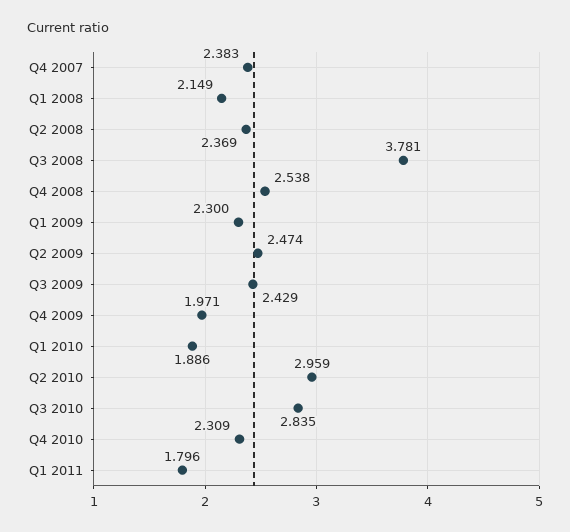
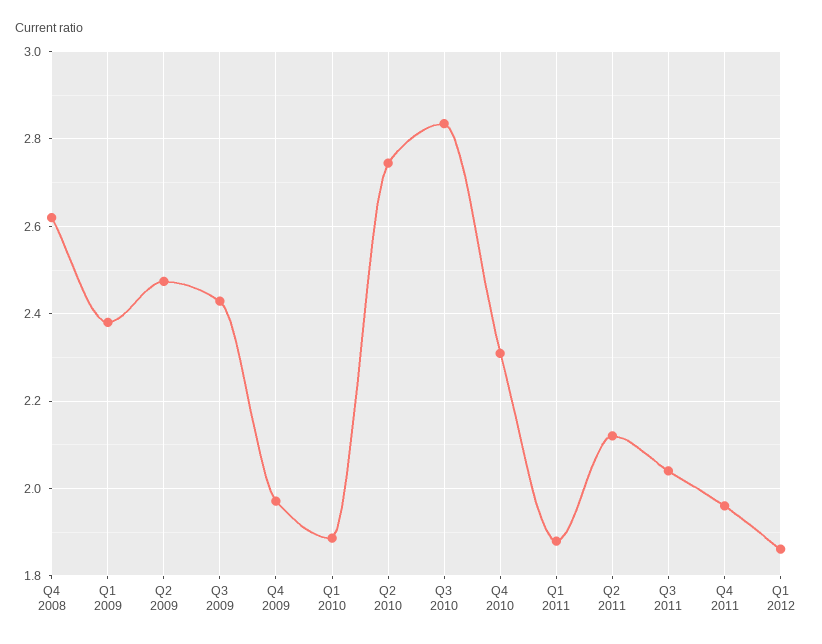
Q4 2007: 2.383 -> none
Q1 2008: 2.149 -> none
Q2 2008: 2.369 -> none
Q3 2008: 3.781 -> none
Q4 2008: 2.538 -> 2.62
Q1 2009: 2.3 -> 2.38
Q2 2010: 2.959 -> 2.74
Q1 2011: 1.796 -> 1.88
Q2 2011: none -> 2.12
Q3 2011: none -> 2.04
Q4 2011: none -> 1.96
Q1 2012: none -> 1.86

